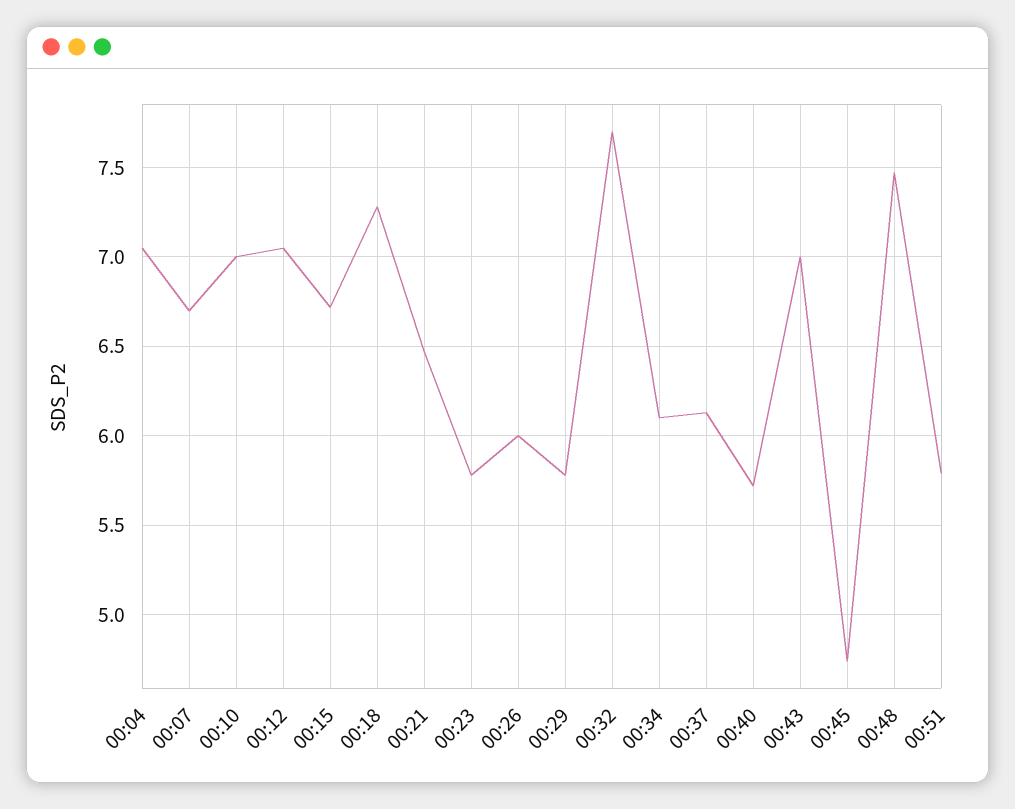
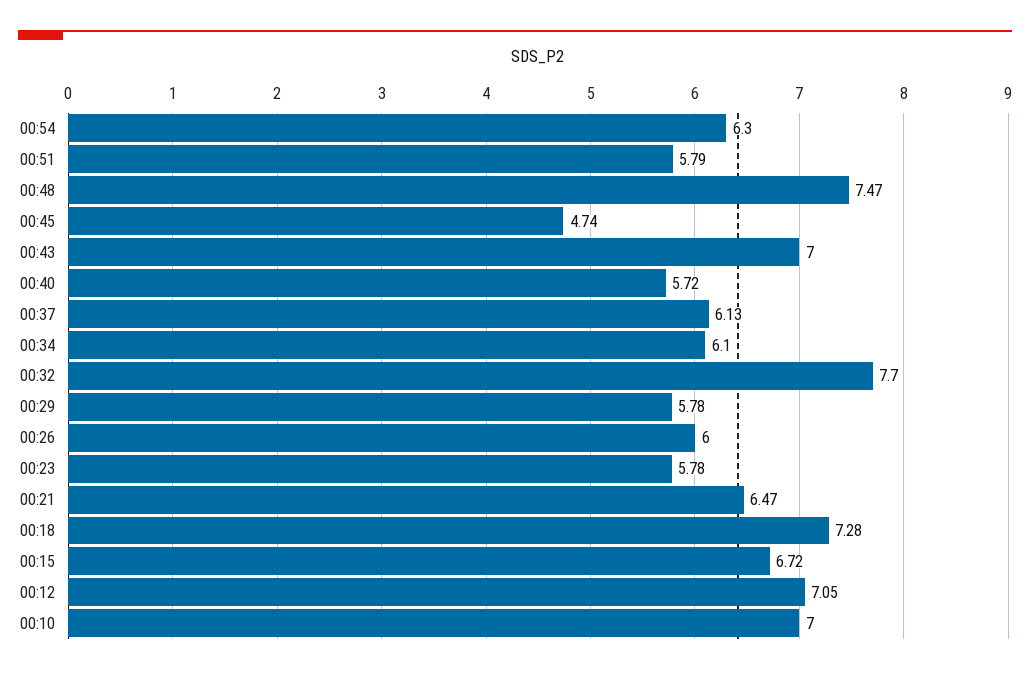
00:04: 7.05 -> none
00:07: 6.7 -> none
00:54: none -> 6.3

